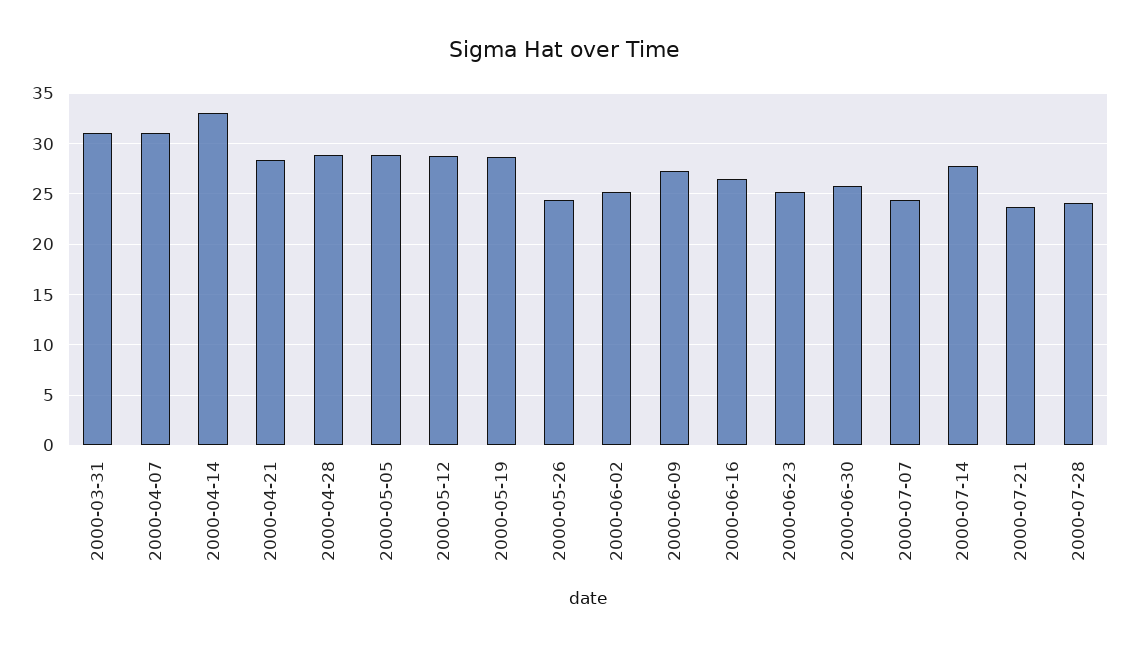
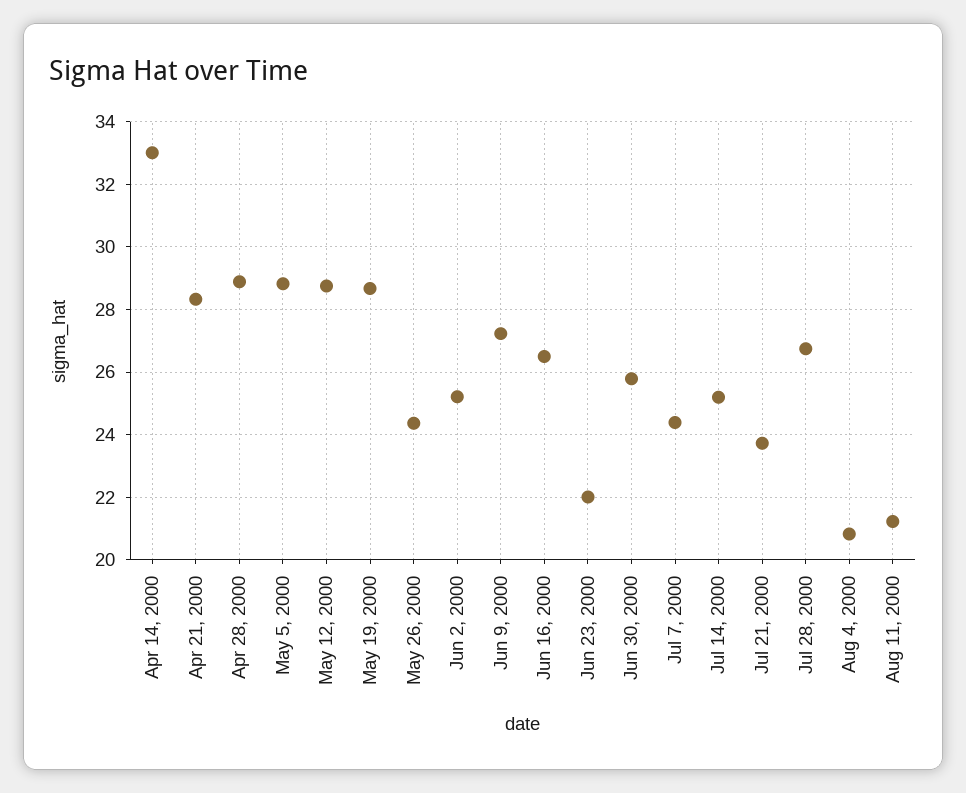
2000-03-31: 31 -> none
2000-04-07: 31 -> none
2000-06-23: 25 -> 22
2000-07-14: 28 -> 25.2
2000-07-28: 24 -> 26.8
Aug 4, 2000: none -> 20.8
Aug 11, 2000: none -> 21.2

